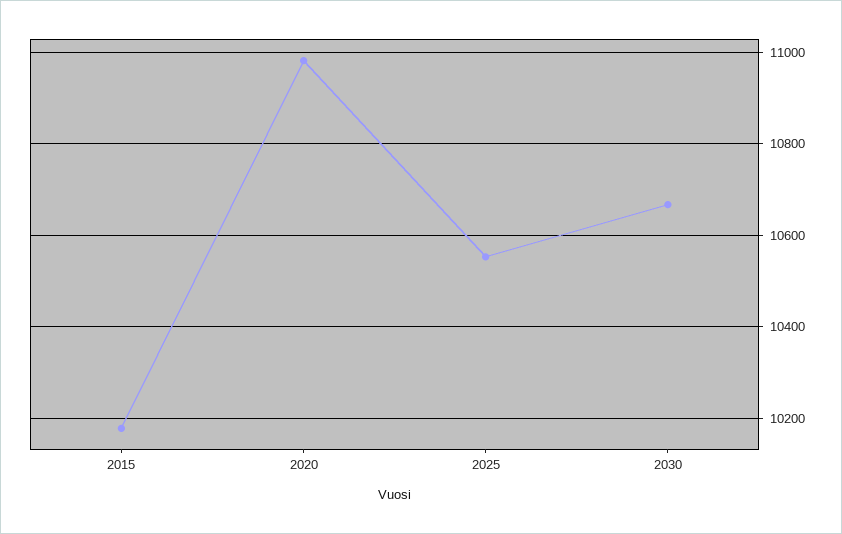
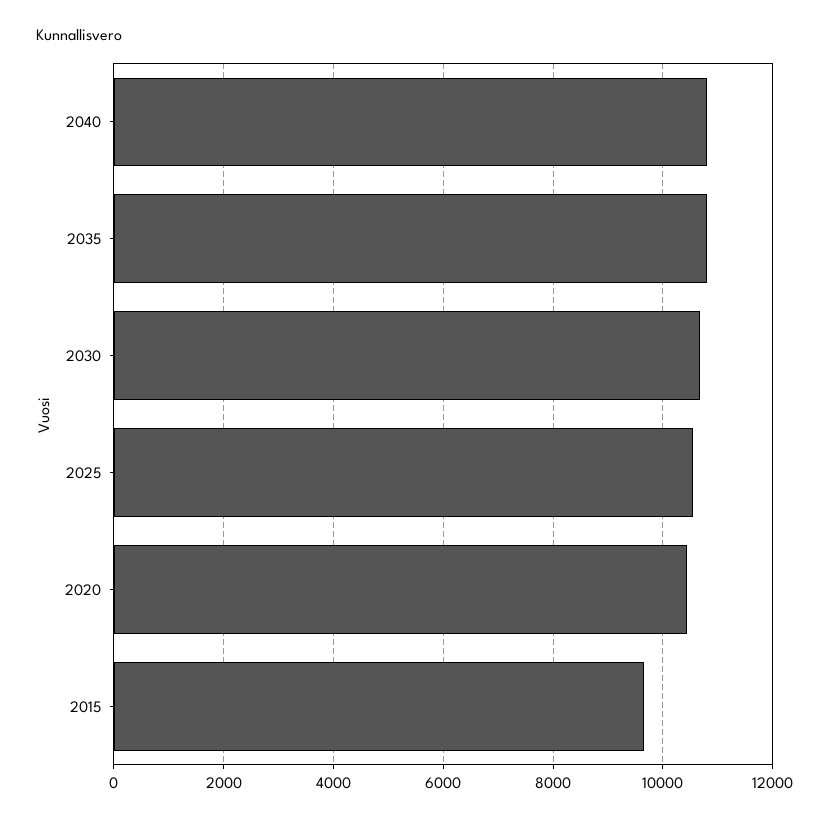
2015: 10180 -> 9600
2020: 10980 -> 10400
2040: none -> 10800
2035: none -> 10800

